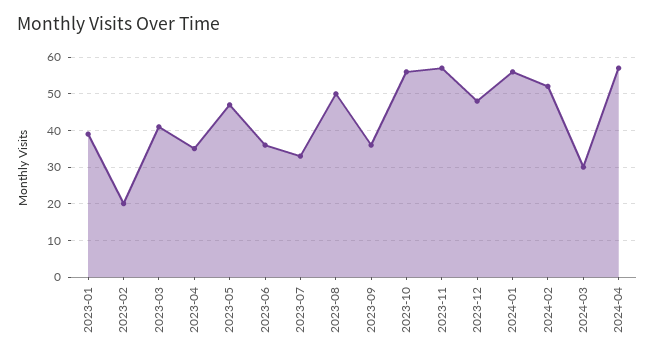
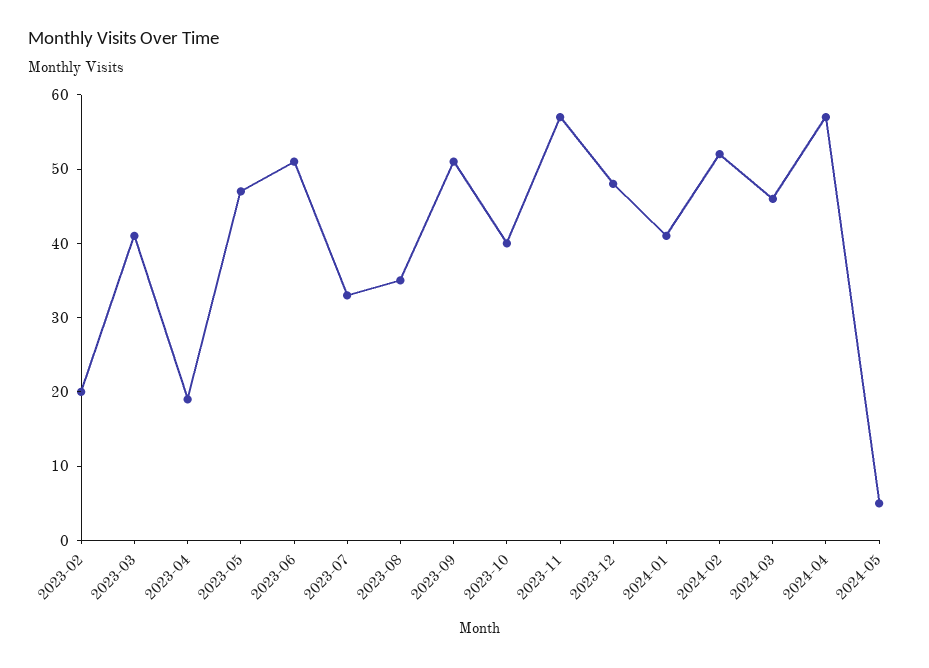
2023-01: 40 -> none
2023-04: 35 -> 20
2023-06: 35 -> 50
2023-08: 50 -> 35
2023-09: 35 -> 50
2023-10: 55 -> 40
2024-01: 55 -> 40
2024-03: 30 -> 45
2024-05: none -> 5

